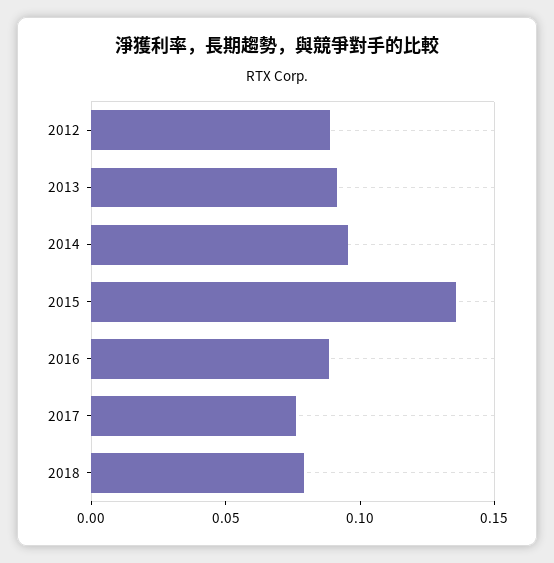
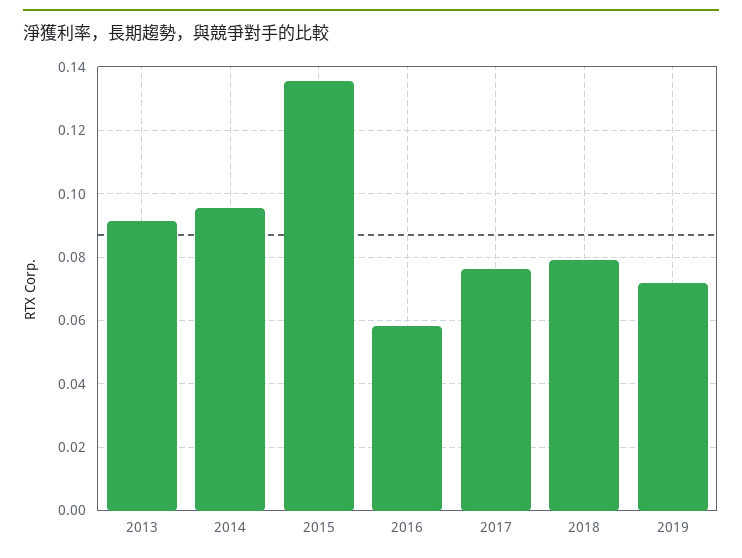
2012: 0.09 -> none
2016: 0.09 -> 0.058
2019: none -> 0.072

